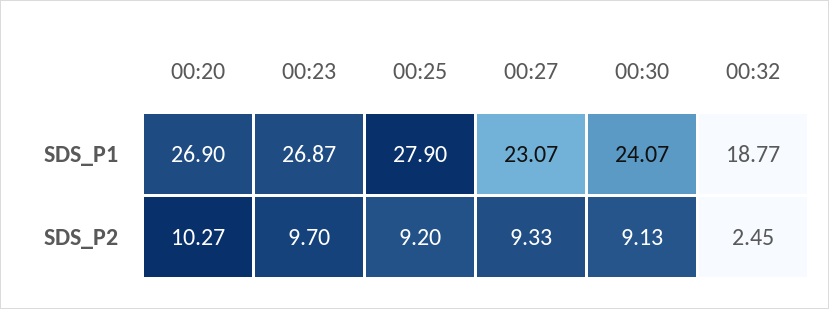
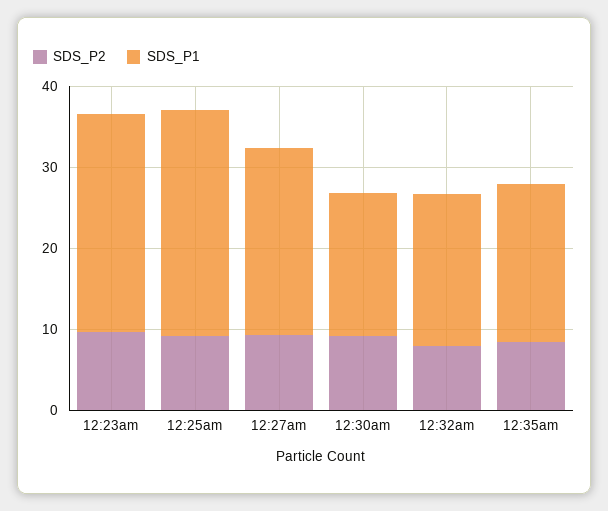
SDS_P1, 00:20: 26.9 -> none
SDS_P1, 00:30: 24.07 -> 18
SDS_P2, 00:20: 10.27 -> none
SDS_P2, 00:32: 2.45 -> 8
SDS_P2, 12:35am: none -> 8
SDS_P1, 12:35am: none -> 20

